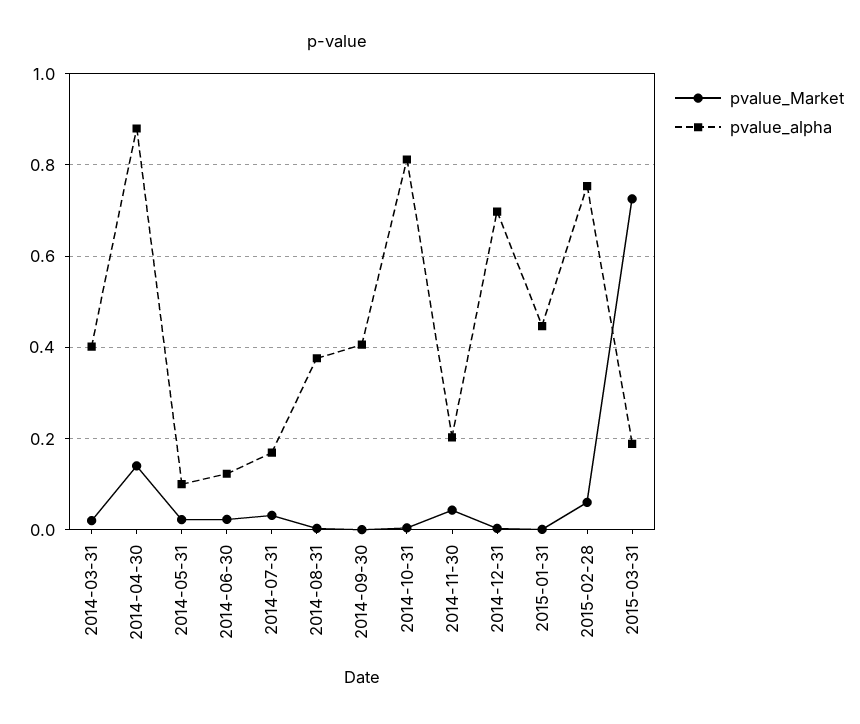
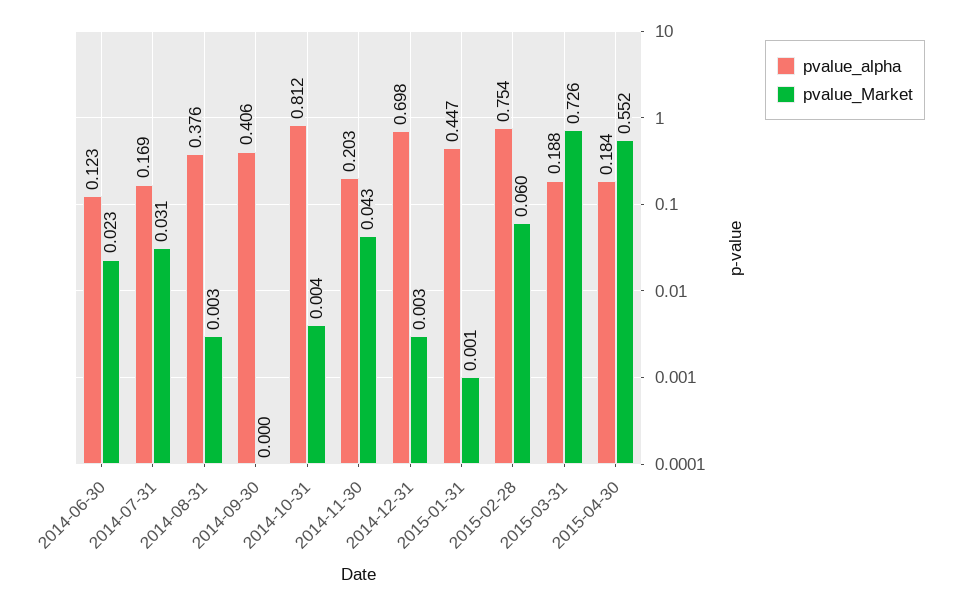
pvalue_Market, 2014-03-31: 0.02 -> none
pvalue_alpha, 2014-03-31: 0.4 -> none
pvalue_Market, 2014-04-30: 0.14 -> none
pvalue_alpha, 2014-04-30: 0.88 -> none
pvalue_Market, 2014-05-31: 0.02 -> none
pvalue_alpha, 2014-05-31: 0.1 -> none
pvalue_alpha, 2015-04-30: none -> 0.184
pvalue_Market, 2015-04-30: none -> 0.552

